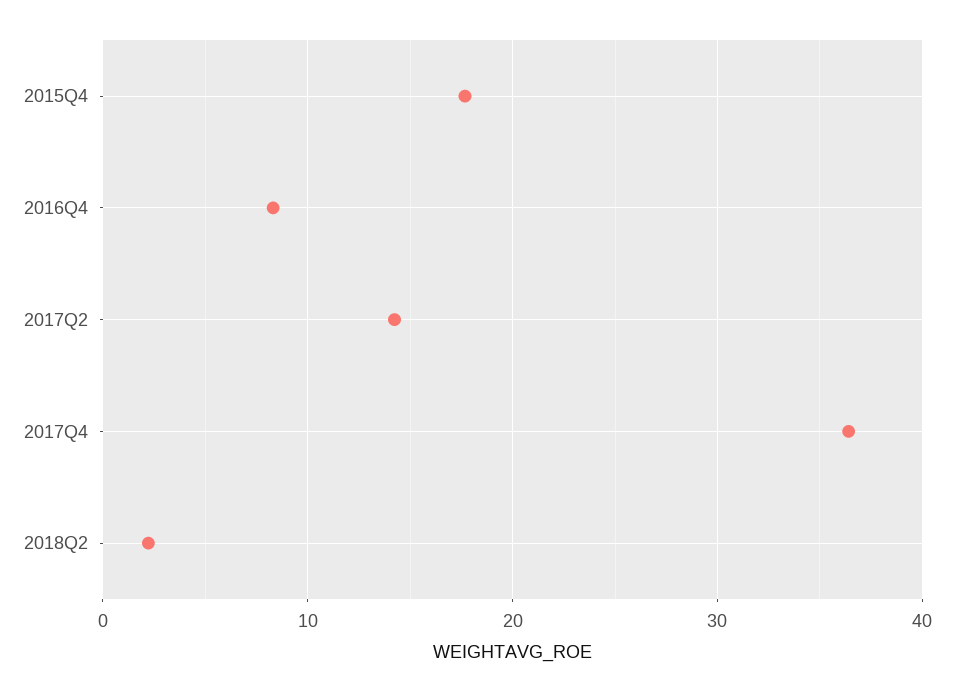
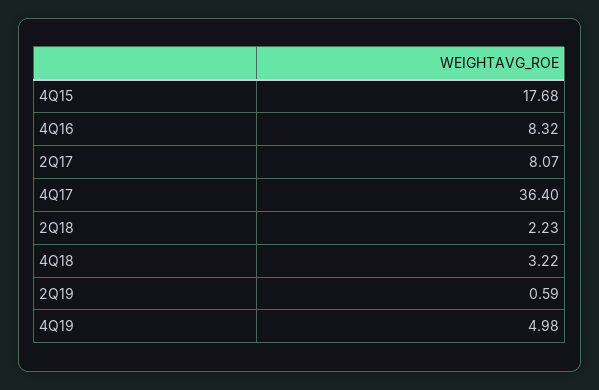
2017Q2: 14 -> 8.07
4Q18: none -> 3.22
2Q19: none -> 0.59
4Q19: none -> 4.98

